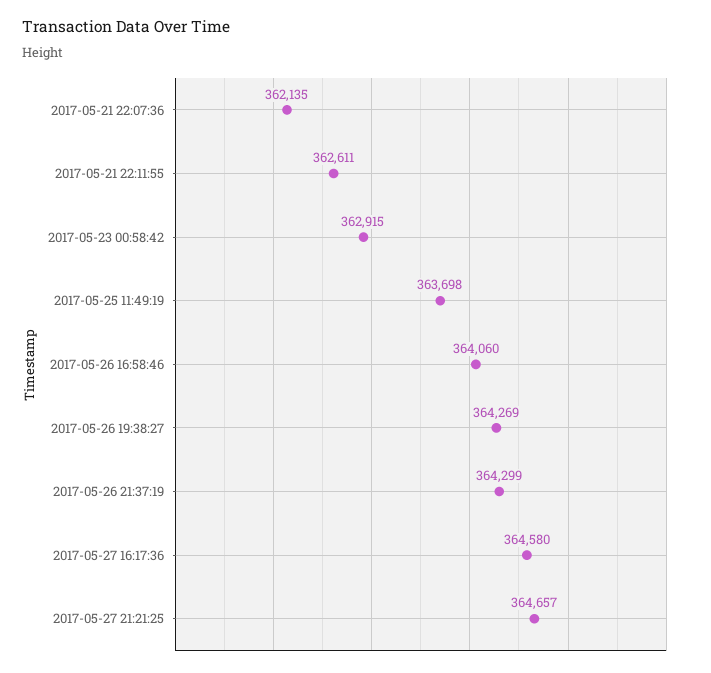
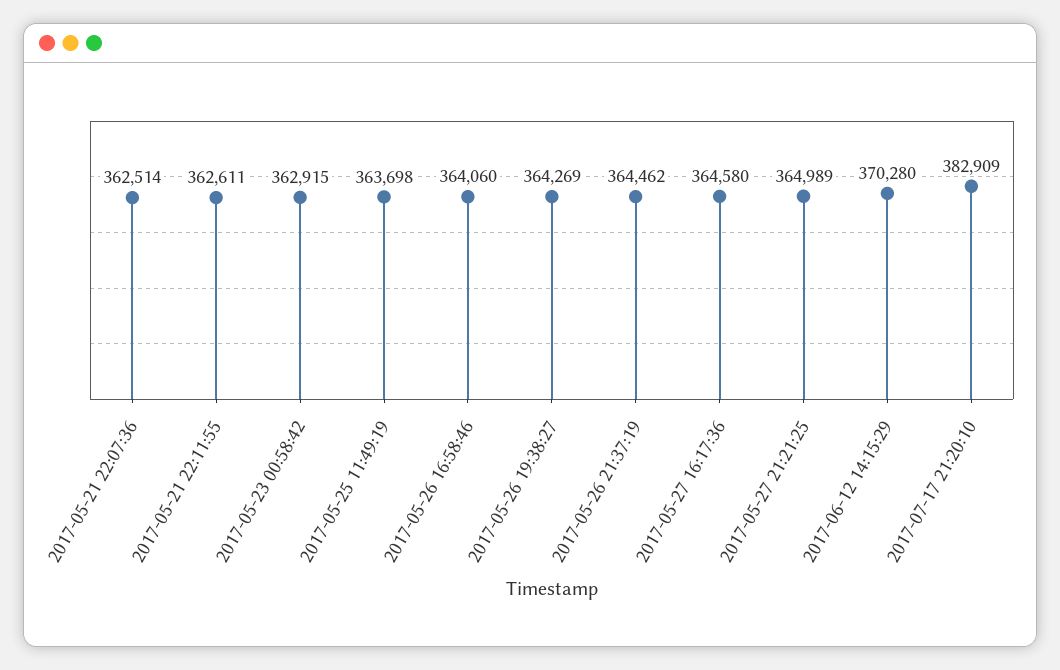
2017-05-21 22:07:36: 362135 -> 362514
2017-05-26 21:37:19: 364299 -> 364462
2017-05-27 21:21:25: 364657 -> 364989
2017-06-12 14:15:29: none -> 370280
2017-07-17 21:20:10: none -> 382909

